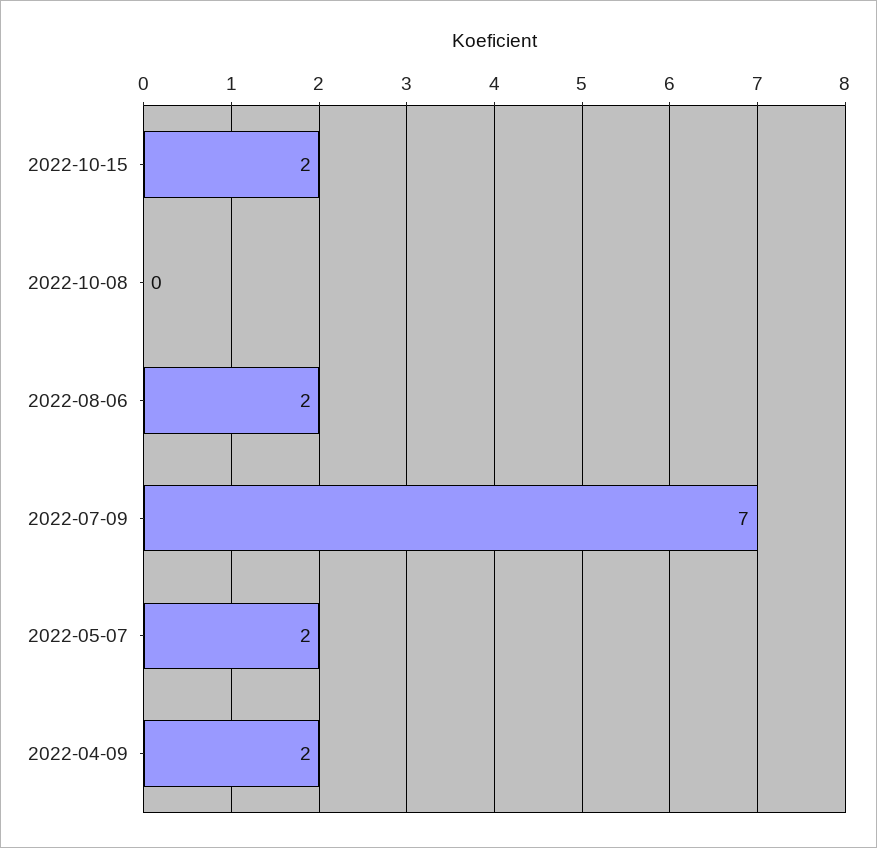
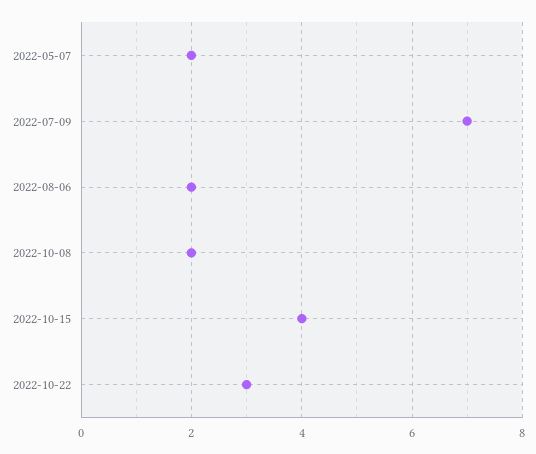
2022-10-15: 2 -> 4
2022-10-08: 0 -> 2
2022-04-09: 2 -> none
2022-10-22: none -> 3

